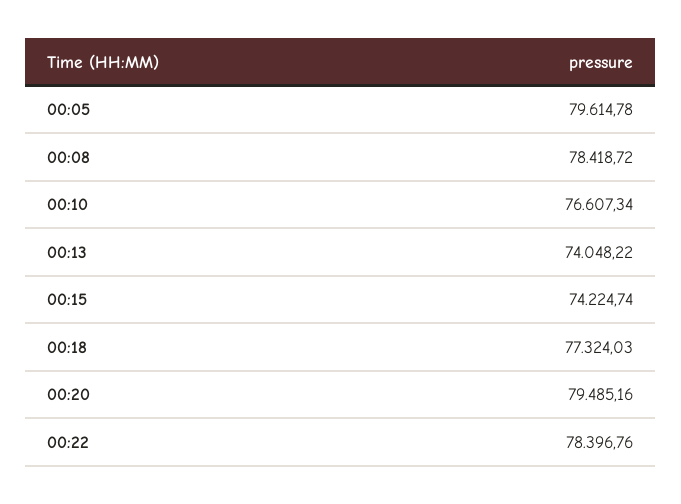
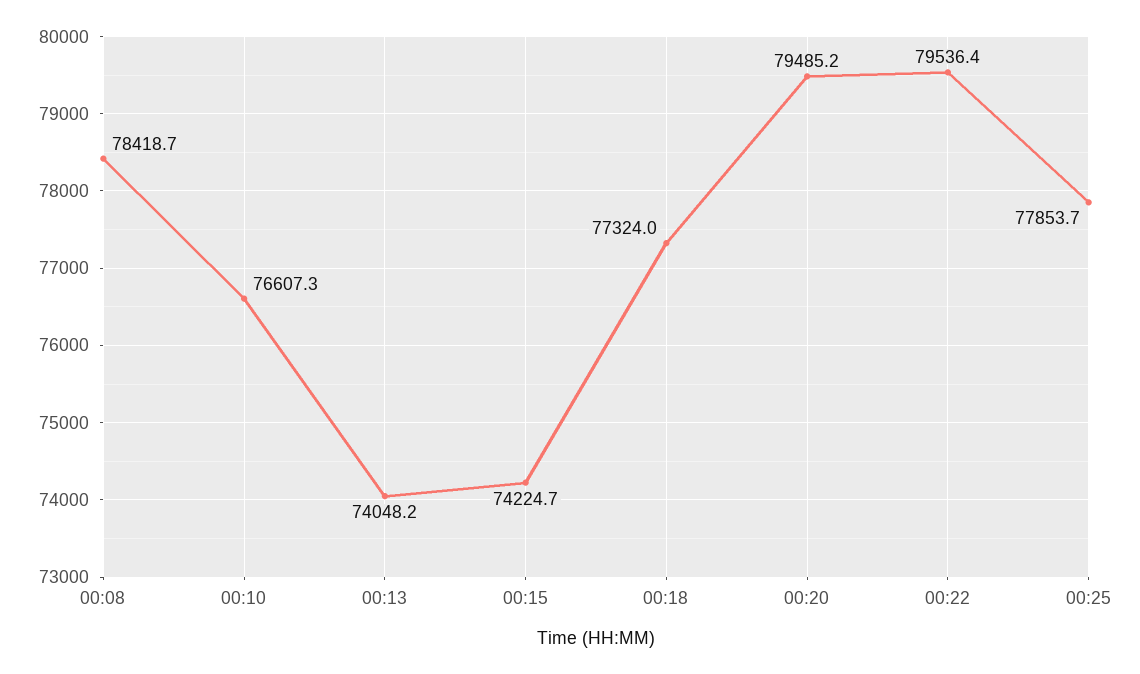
00:05: 79614.78 -> none
00:22: 78396.76 -> 79536.4
00:25: none -> 77853.7

